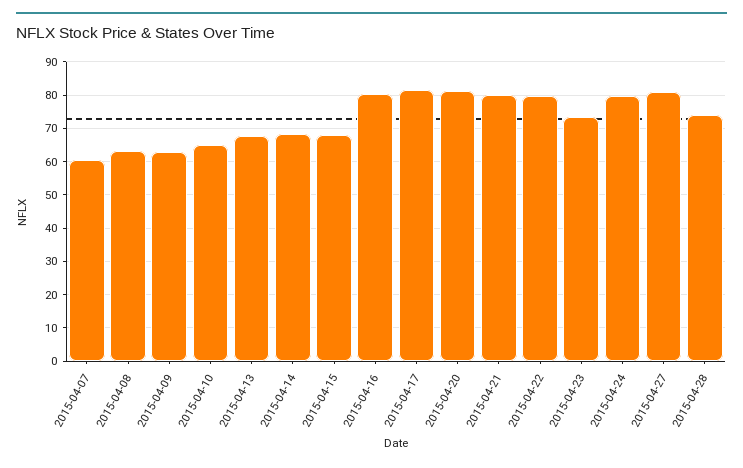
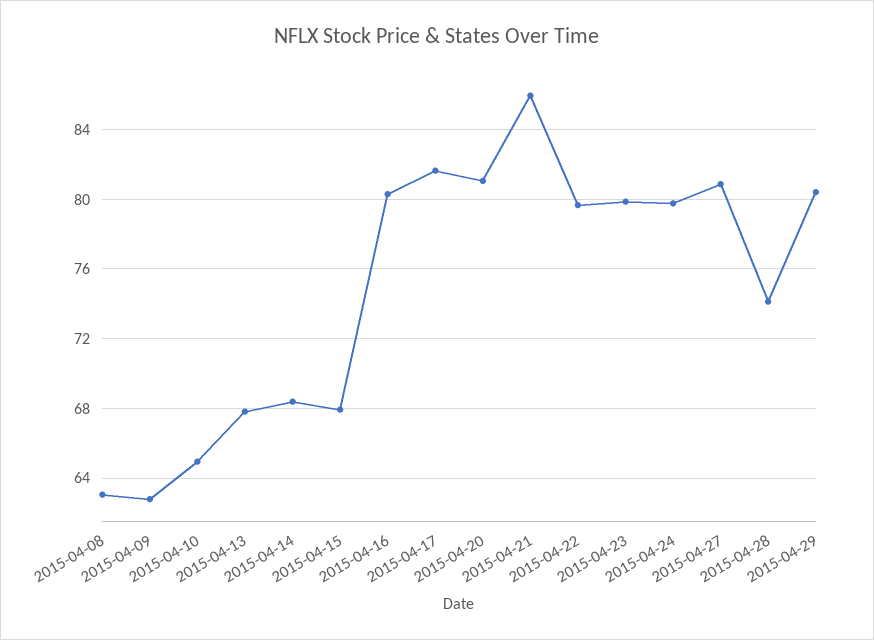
2015-04-07: 60 -> none
2015-04-21: 80 -> 86
2015-04-23: 74 -> 80
2015-04-29: none -> 80.5

